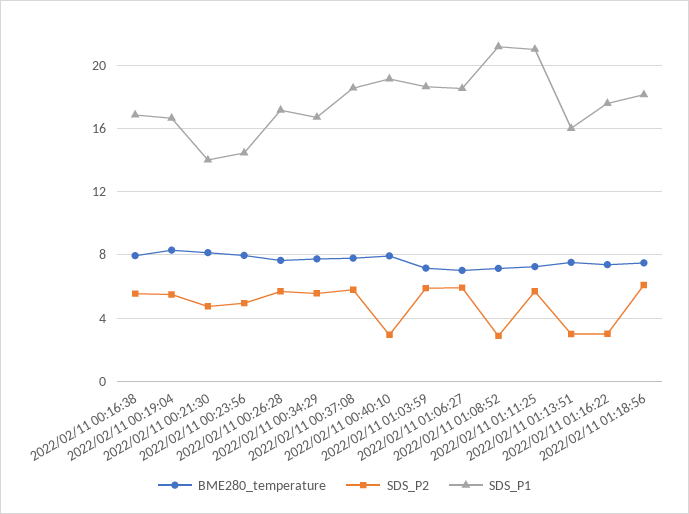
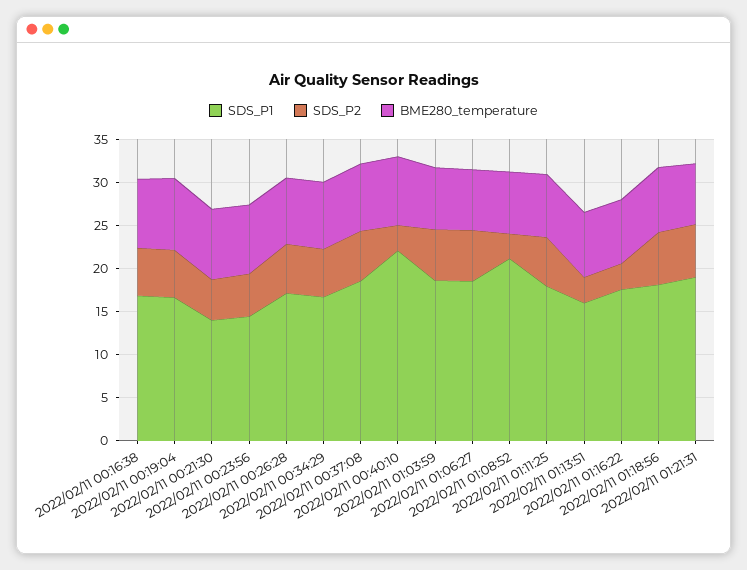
SDS_P1, 2022/02/11 00:40:10: 19 -> 22
SDS_P1, 2022/02/11 01:11:25: 21 -> 18
SDS_P1, 2022/02/11 01:21:31: none -> 19
SDS_P2, 2022/02/11 01:21:31: none -> 6
BME280_temperature, 2022/02/11 01:21:31: none -> 7

